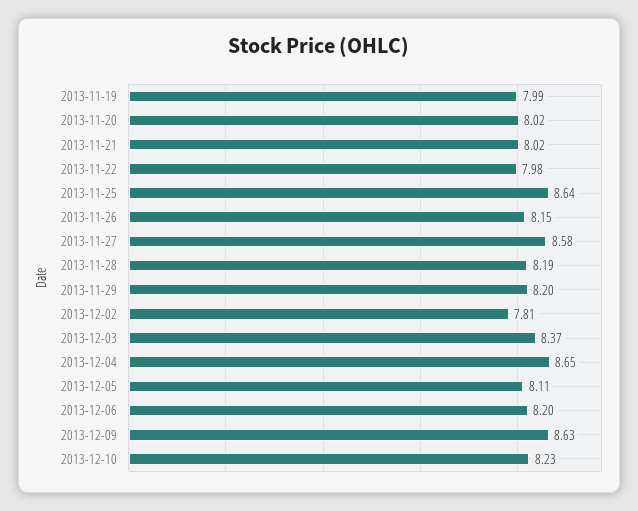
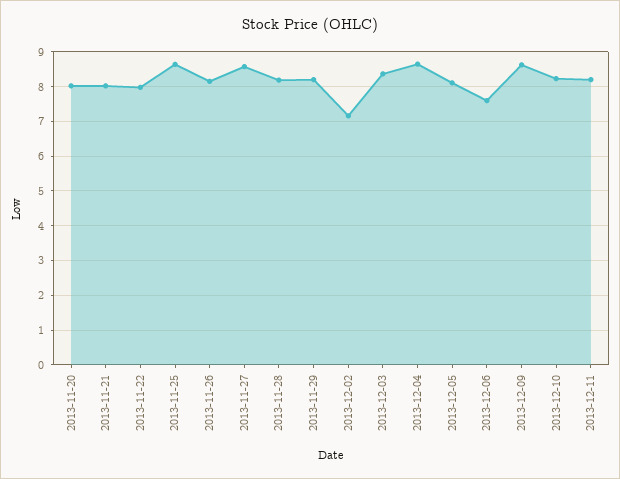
2013-11-19: 7.99 -> none
2013-12-02: 7.81 -> 7.2
2013-12-06: 8.2 -> 7.6
2013-12-11: none -> 8.2

